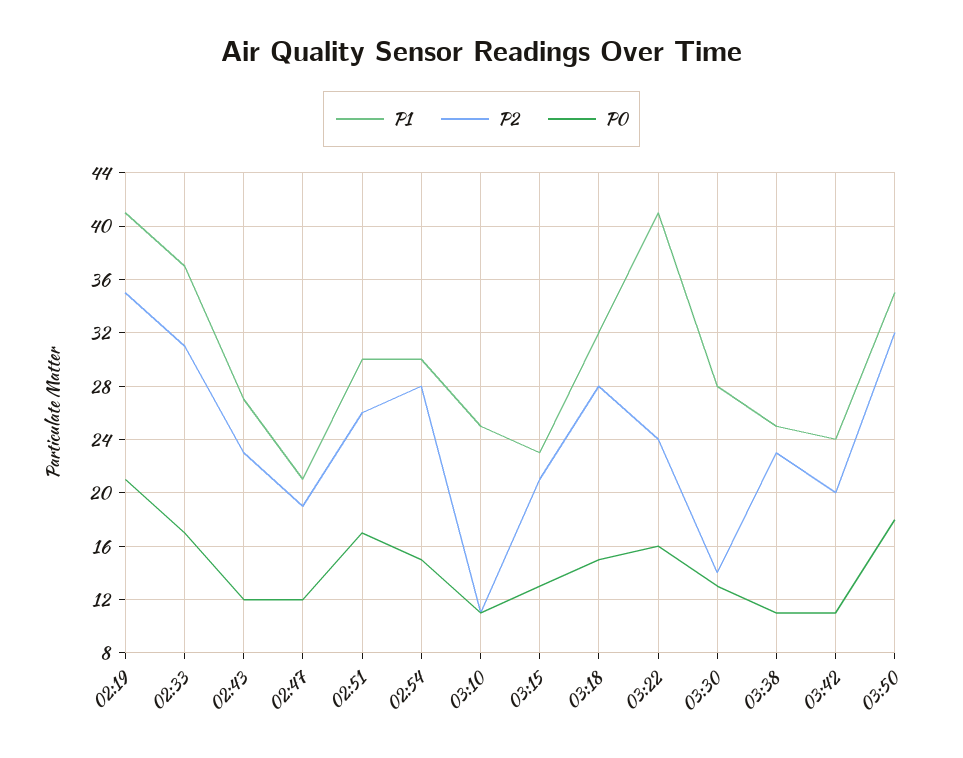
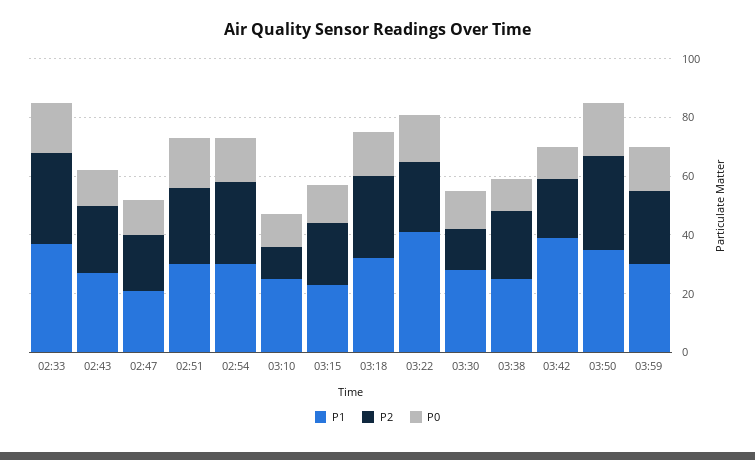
P1, 02:19: 41 -> none
P2, 02:19: 35 -> none
P0, 02:19: 21 -> none
P1, 03:42: 24 -> 40
P1, 03:59: none -> 30
P2, 03:59: none -> 25
P0, 03:59: none -> 15

